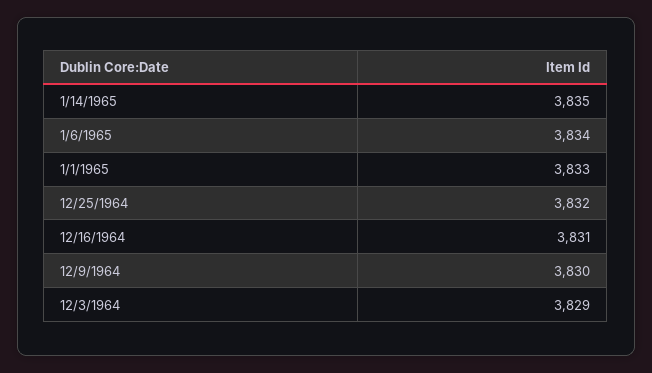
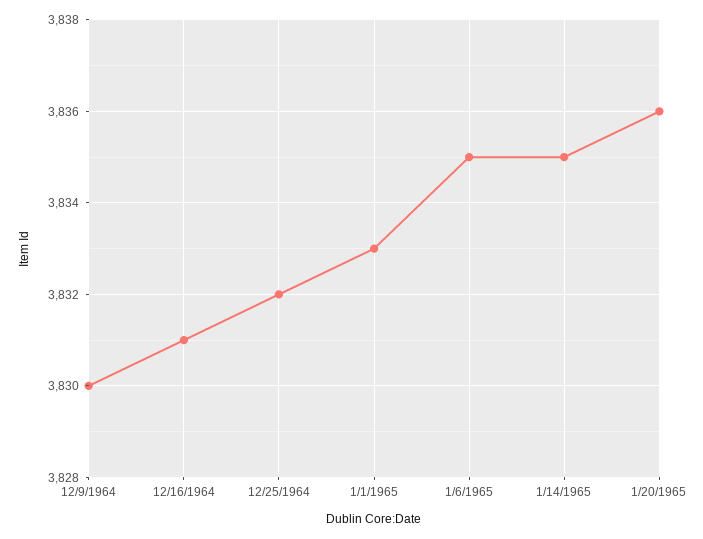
1/6/1965: 3834 -> 3835
12/3/1964: 3829 -> none
1/20/1965: none -> 3836

